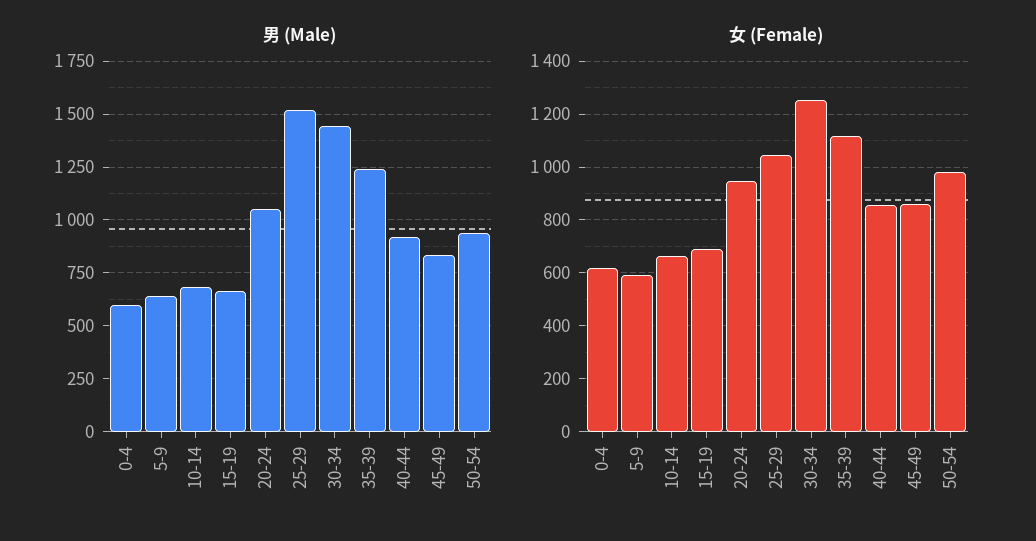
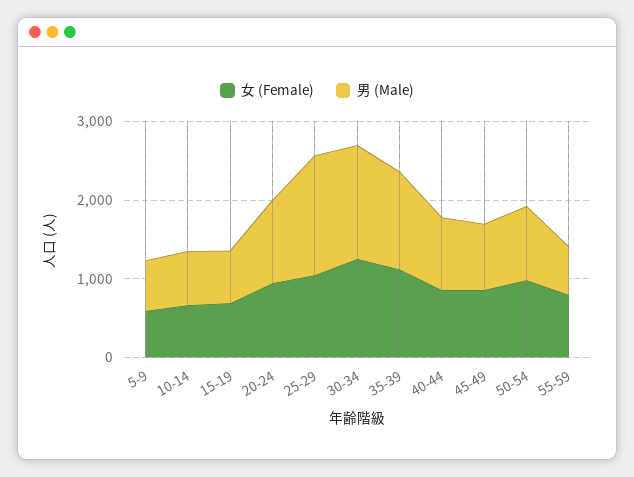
男 (Male), 0-4: 600 -> none
女 (Female), 0-4: 625 -> none
女 (Female), 55-59: none -> 800
男 (Male), 55-59: none -> 600

